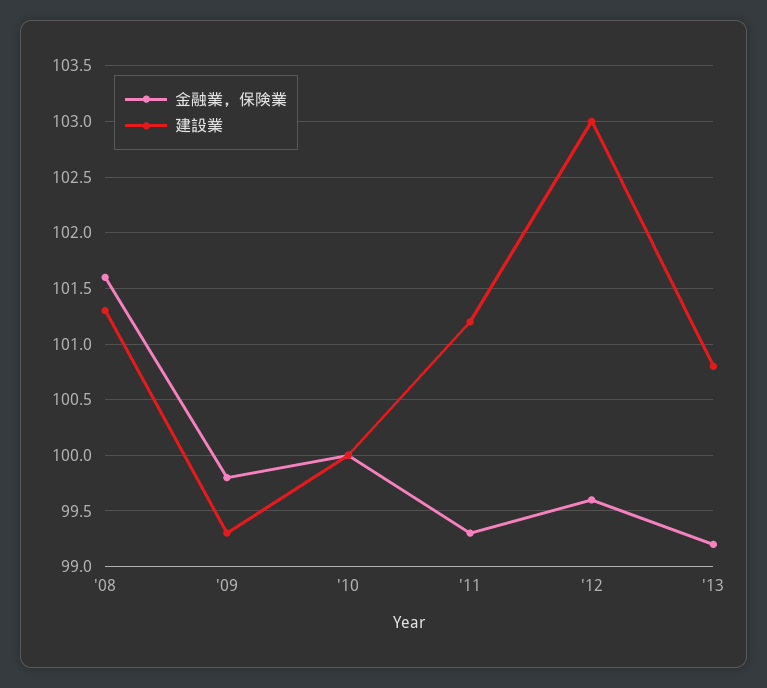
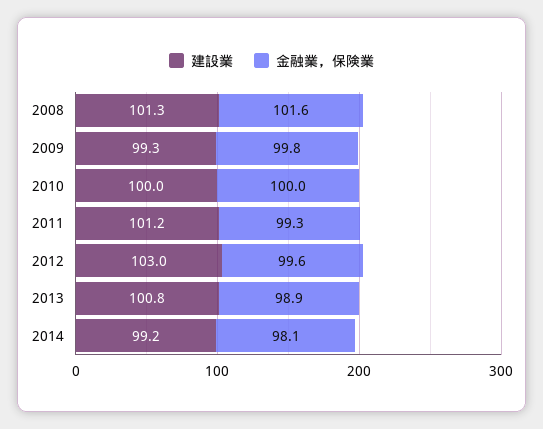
金融業，保険業, '13: 99.2 -> 98.9
建設業, 2014: none -> 99.2
金融業，保険業, 2014: none -> 98.1

